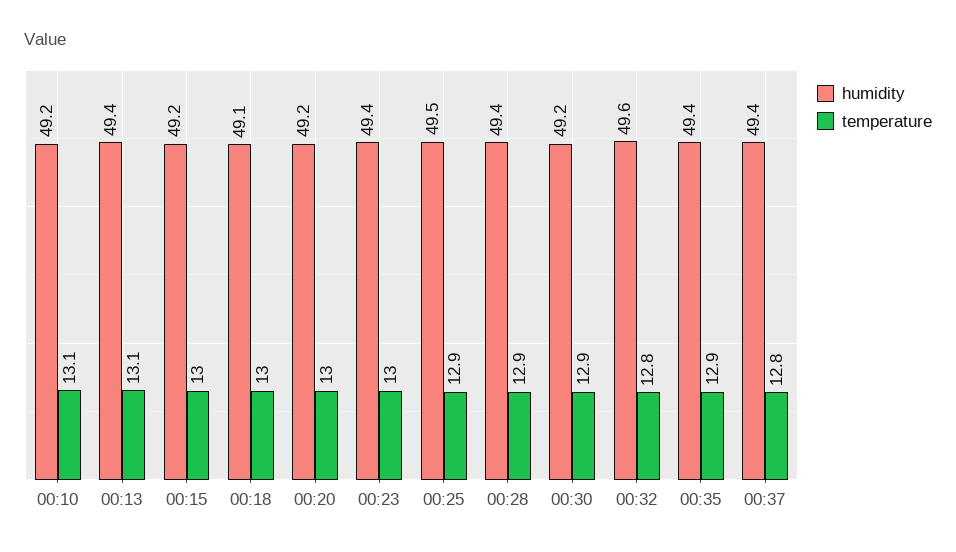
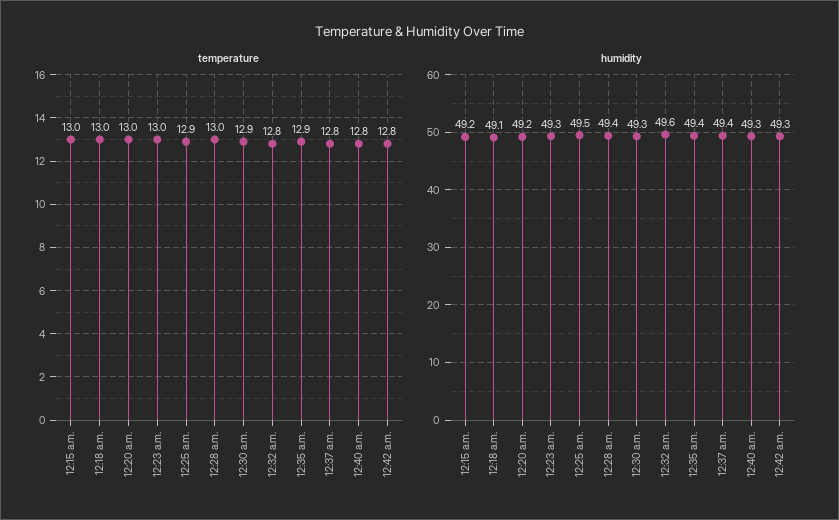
humidity, 00:10: 49.2 -> none
temperature, 00:10: 13.1 -> none
humidity, 00:13: 49.4 -> none
temperature, 00:13: 13.1 -> none
humidity, 00:23: 49.4 -> 49.3
temperature, 00:28: 12.9 -> 13
humidity, 00:30: 49.2 -> 49.3
temperature, 12:40 a.m.: none -> 12.8
temperature, 12:42 a.m.: none -> 12.8
humidity, 12:40 a.m.: none -> 49.3
humidity, 12:42 a.m.: none -> 49.3

